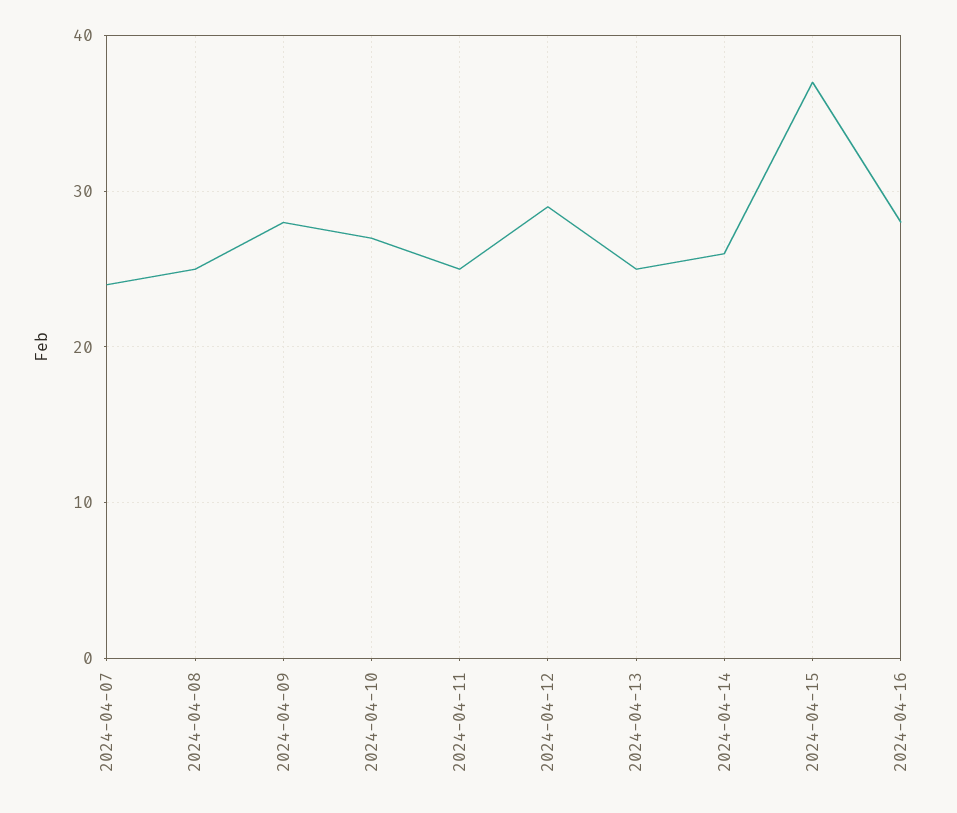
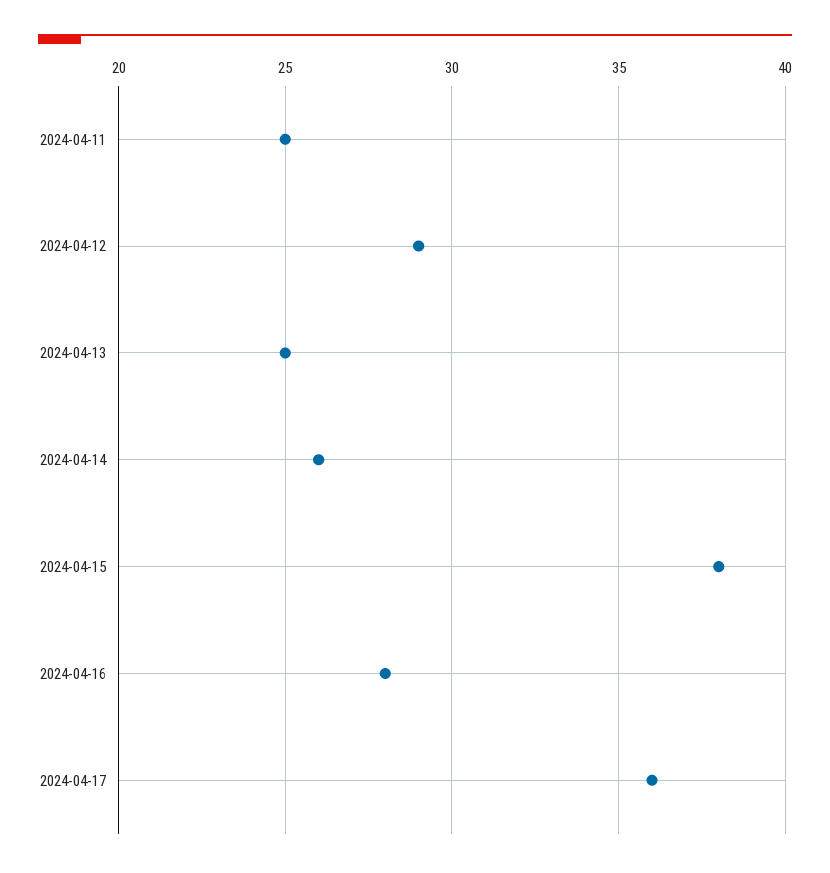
2024-04-07: 24 -> none
2024-04-08: 25 -> none
2024-04-09: 28 -> none
2024-04-10: 27 -> none
2024-04-15: 37 -> 38
2024-04-17: none -> 36

